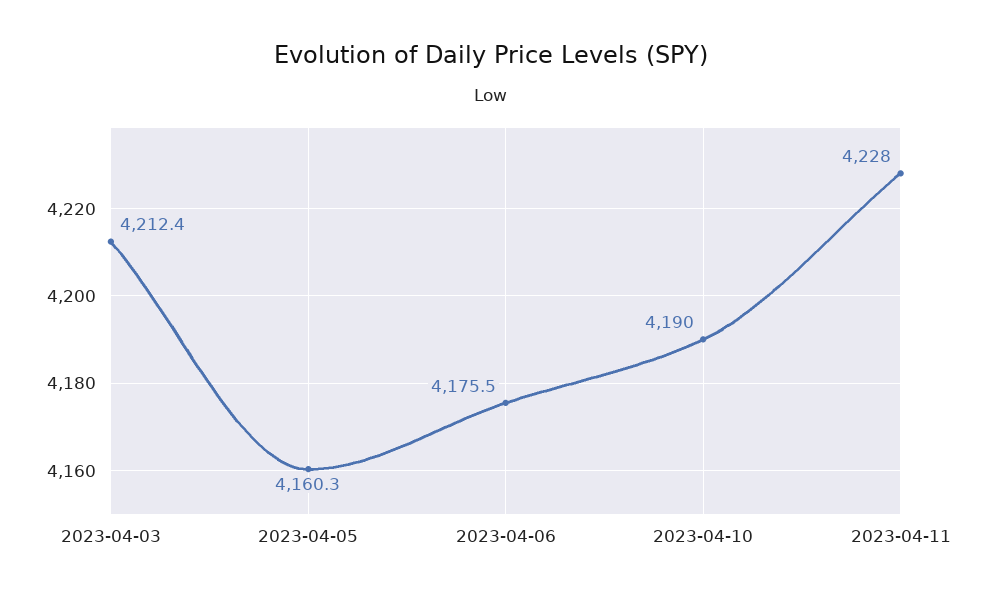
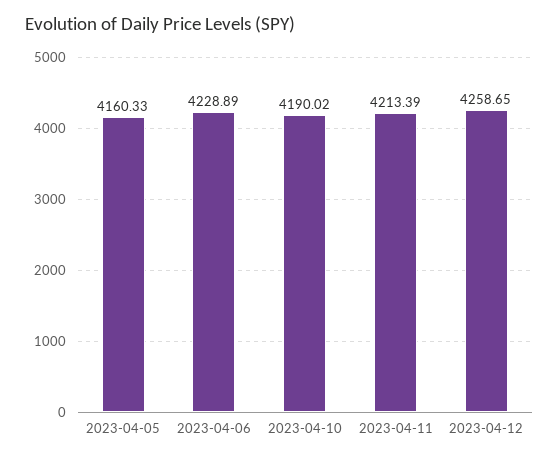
2023-04-03: 4212.4 -> none
2023-04-06: 4175.5 -> 4228.89
2023-04-11: 4228 -> 4213.39
2023-04-12: none -> 4258.65

